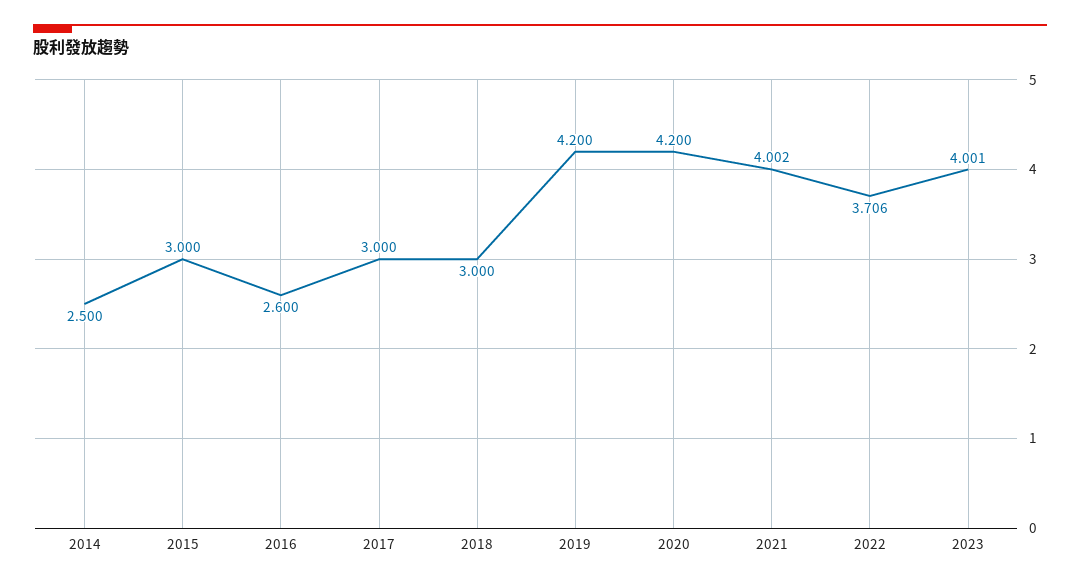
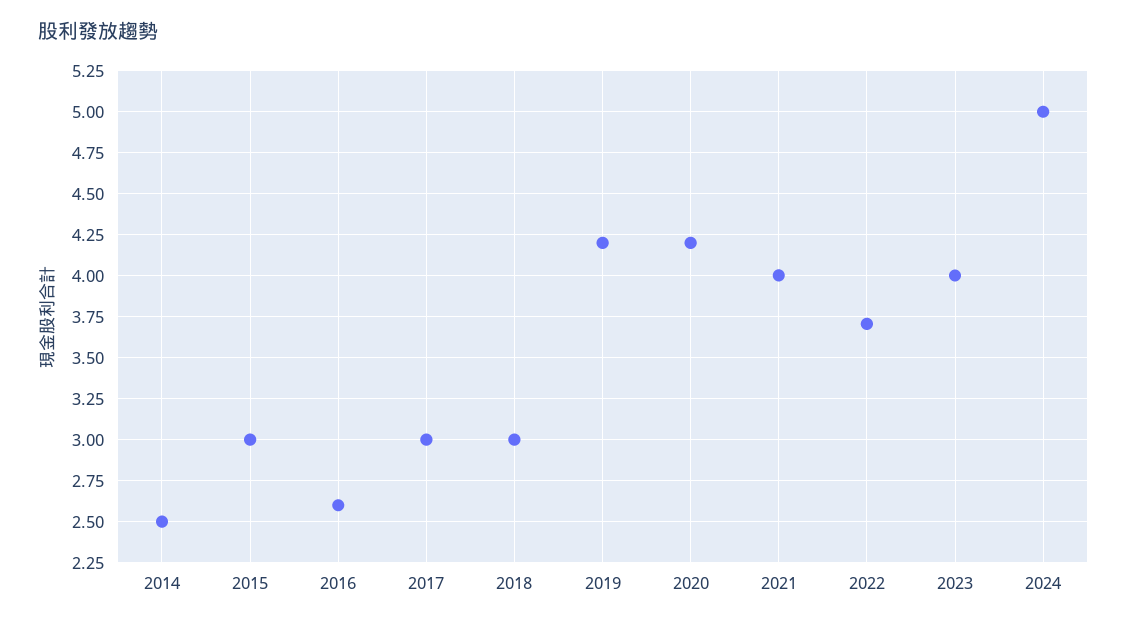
2024: none -> 5

